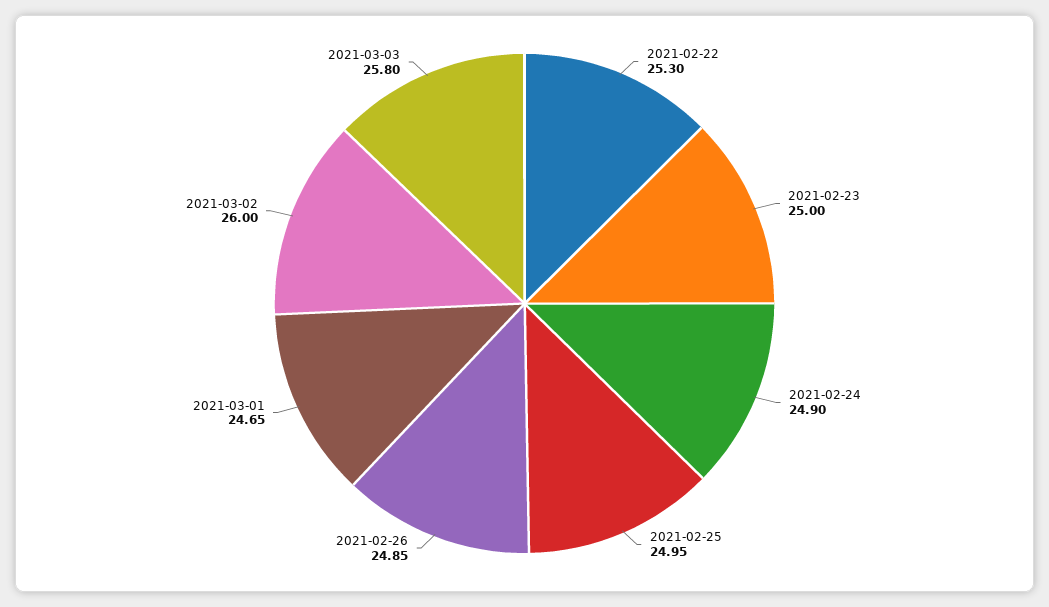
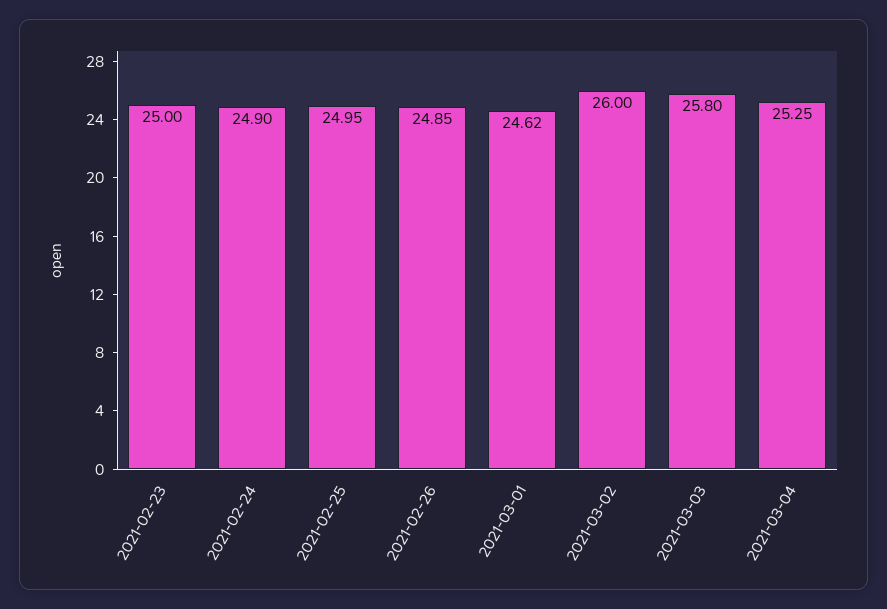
2021-02-22: 25.3 -> none
2021-03-01: 24.65 -> 24.62
2021-03-04: none -> 25.25

